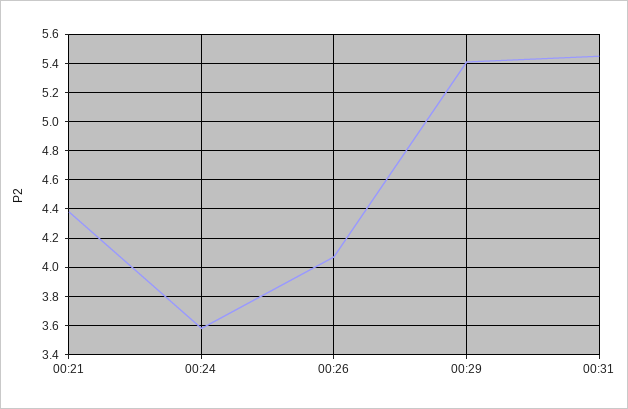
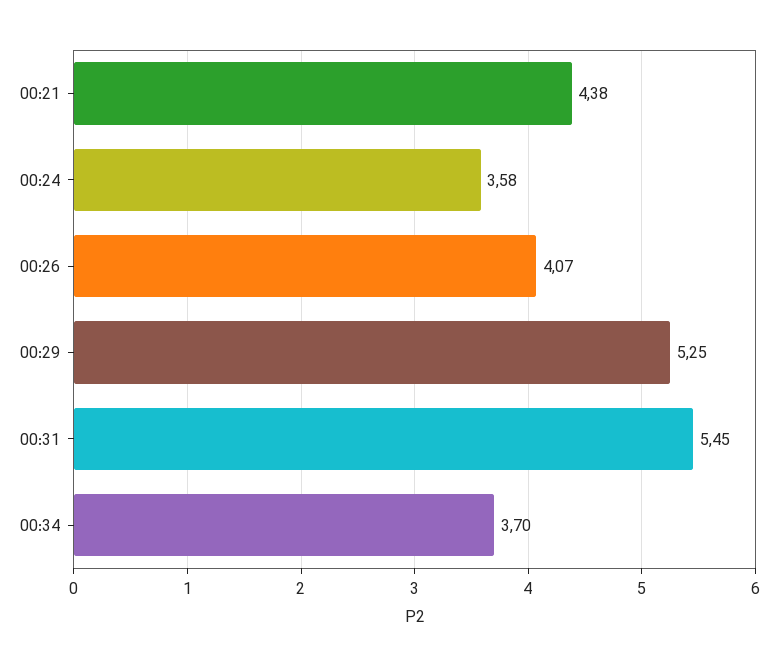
00:29: 5.4 -> 5.25
00:34: none -> 3.7

